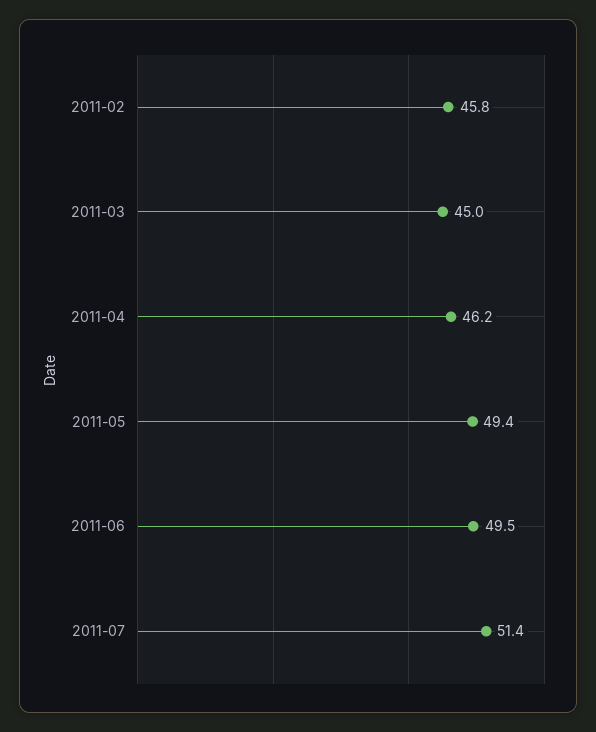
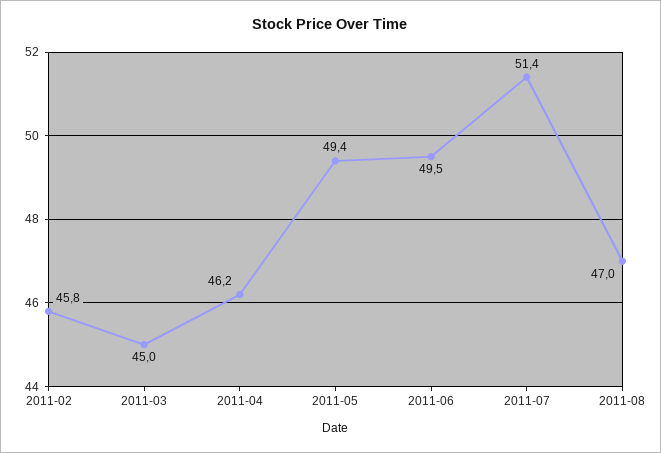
2011-08: none -> 47

